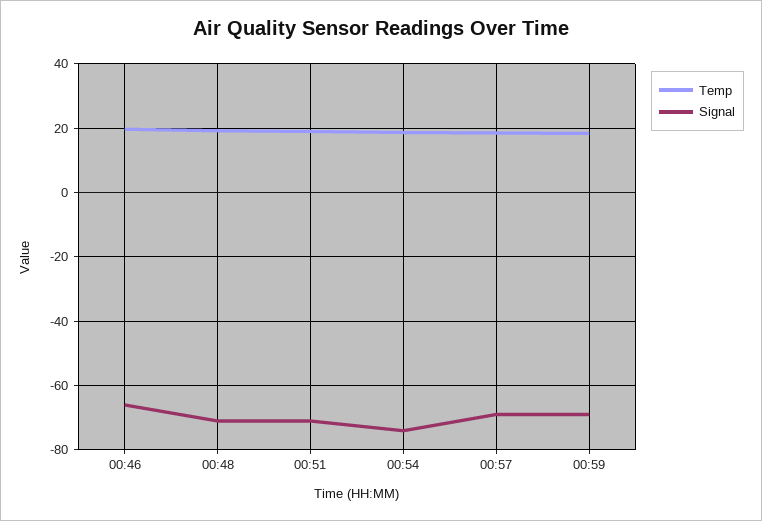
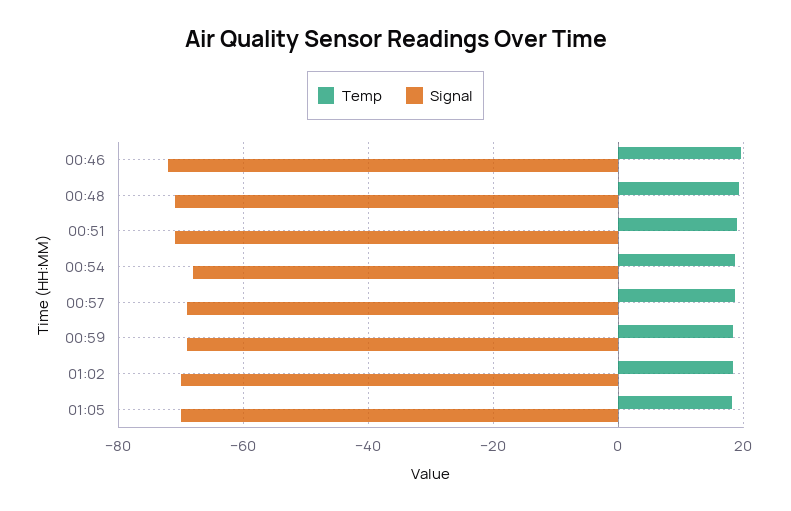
Signal, 00:46: -66 -> -72
Signal, 00:54: -74 -> -68
Temp, 01:02: none -> 18
Signal, 01:02: none -> -70
Temp, 01:05: none -> 18
Signal, 01:05: none -> -70

